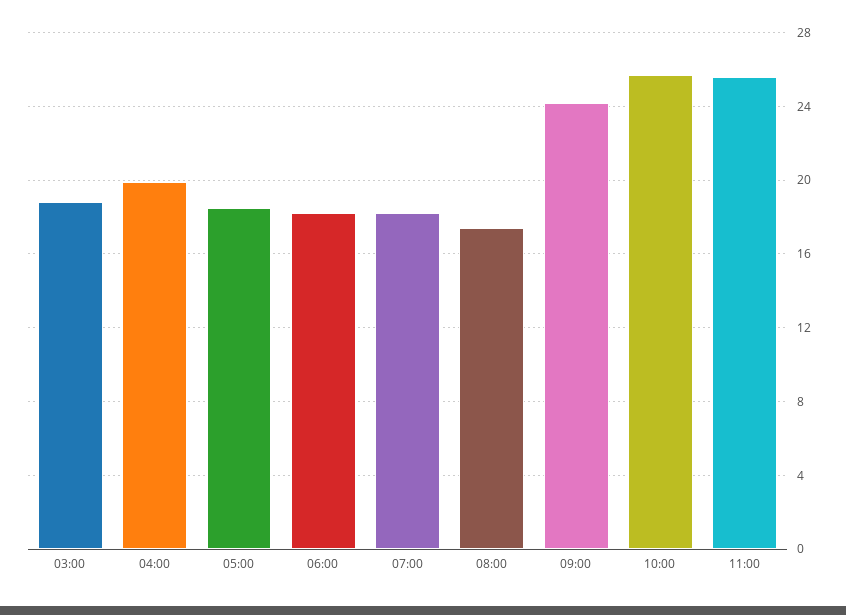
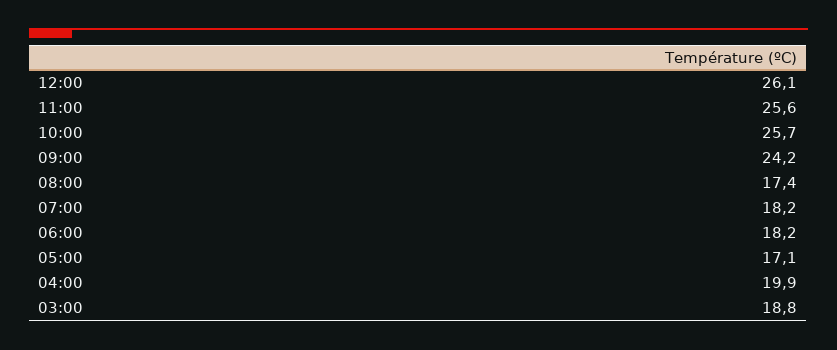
05:00: 18.5 -> 17.1
12:00: none -> 26.1

